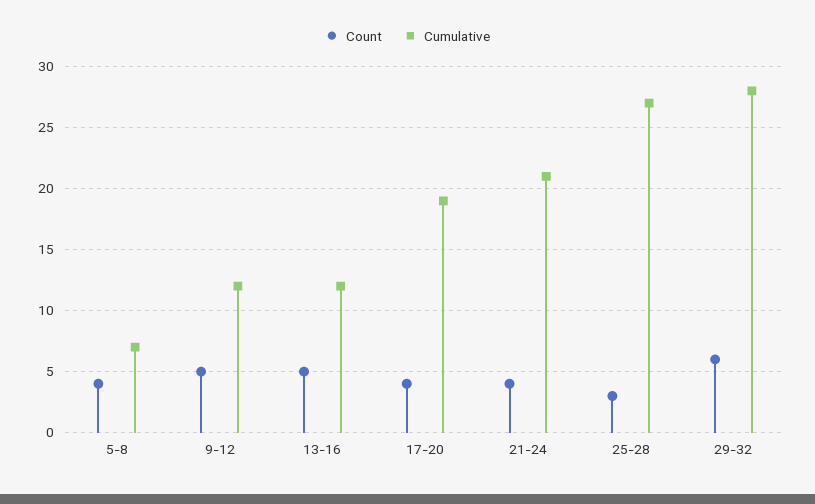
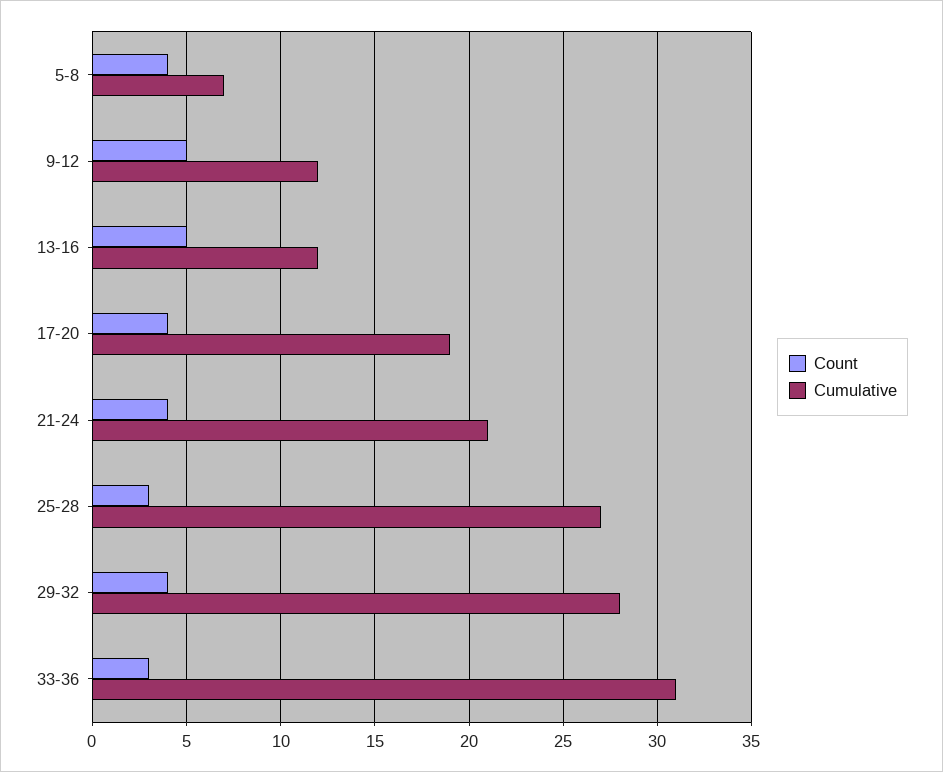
Count, 29-32: 6 -> 4
Count, 33-36: none -> 3
Cumulative, 33-36: none -> 31

